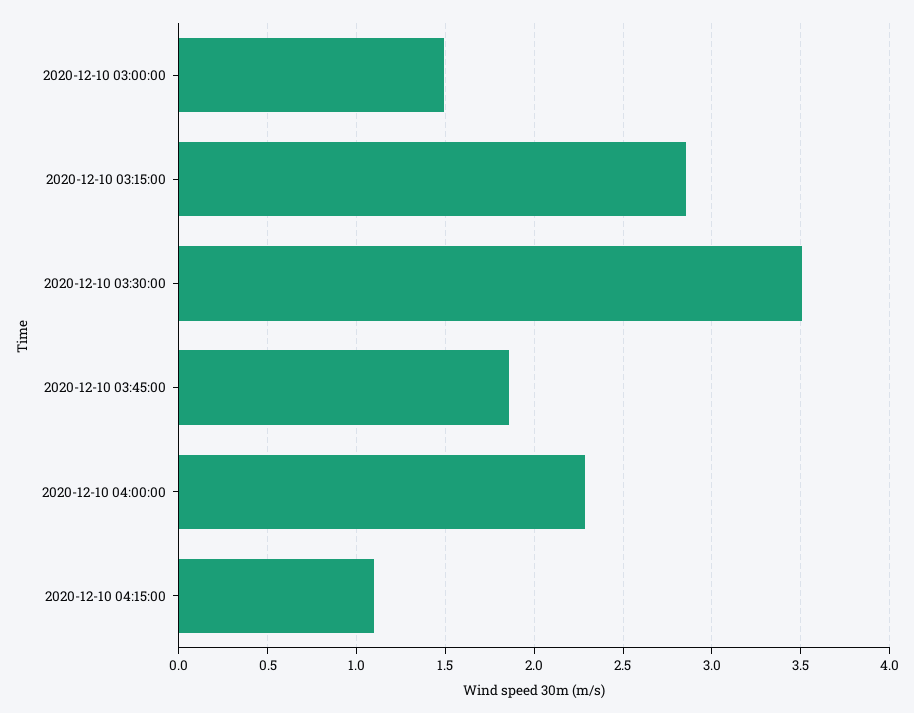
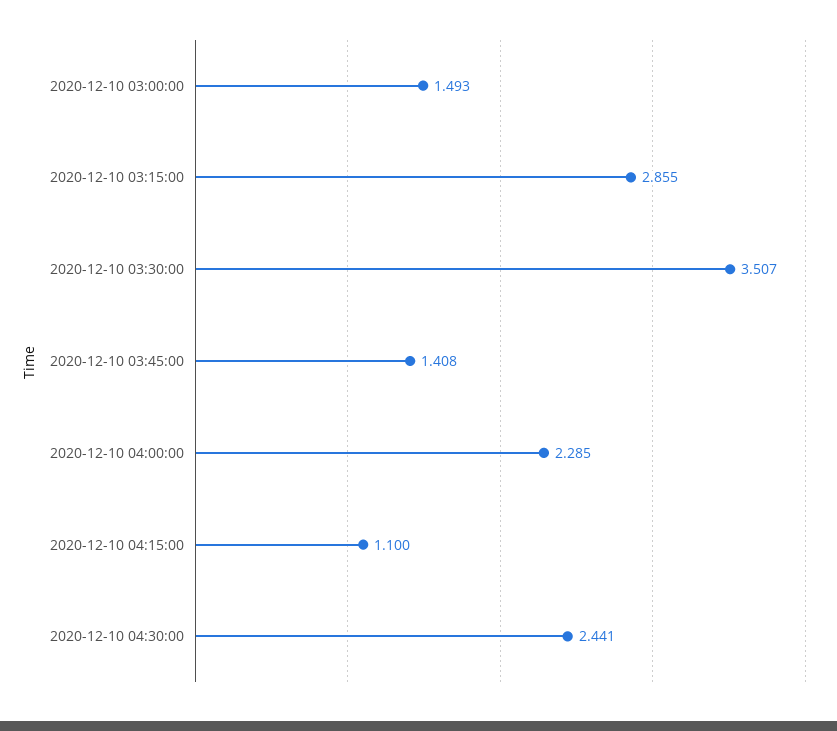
2020-12-10 03:45:00: 1.85 -> 1.408
2020-12-10 04:30:00: none -> 2.441

